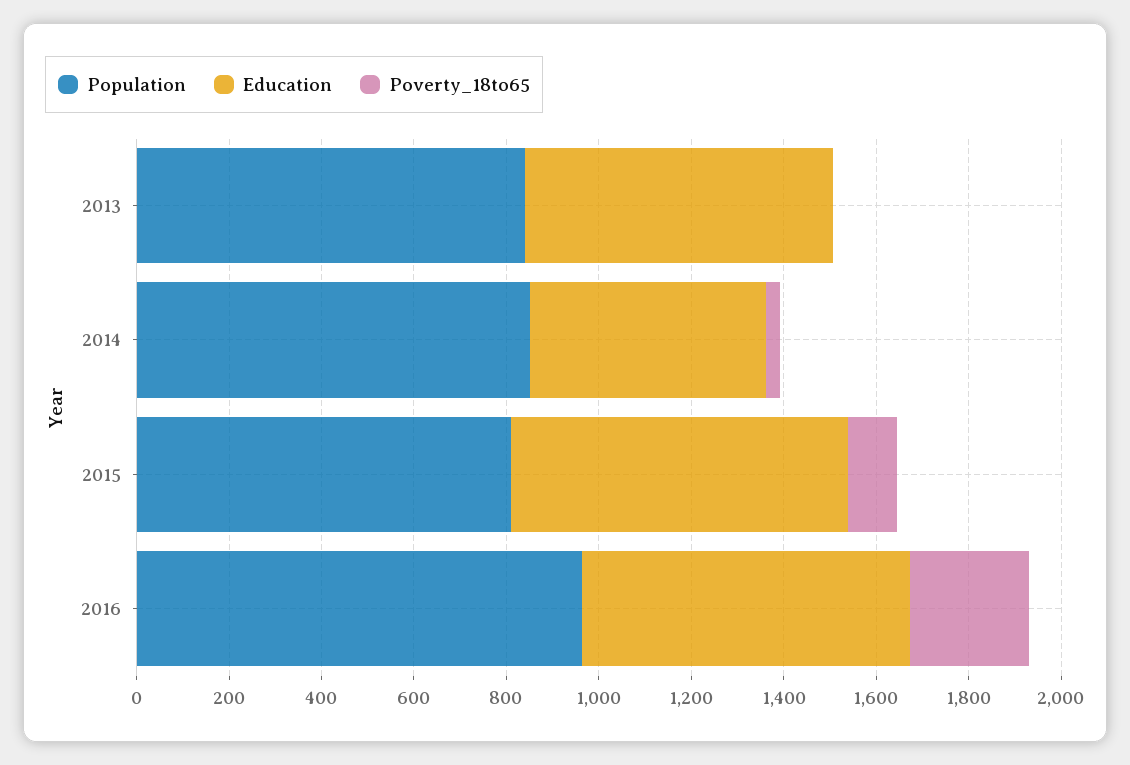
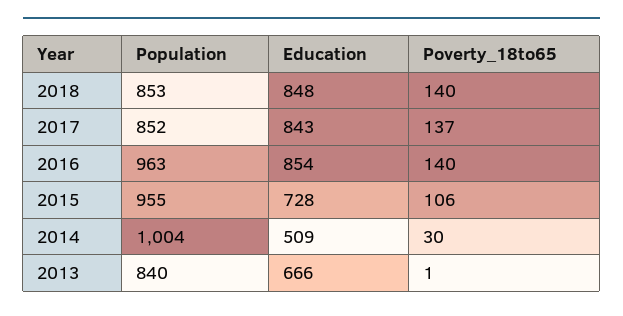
Population, 2014: 850 -> 1004
Population, 2015: 800 -> 955
Education, 2016: 700 -> 854
Poverty_18to65, 2016: 250 -> 140
Population, 2018: none -> 853
Education, 2018: none -> 848
Poverty_18to65, 2018: none -> 140
Population, 2017: none -> 852
Education, 2017: none -> 843
Poverty_18to65, 2017: none -> 137

